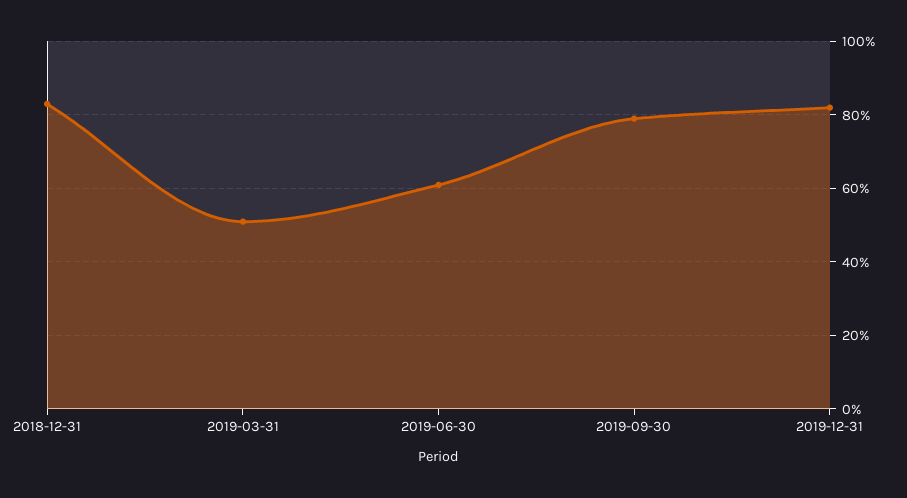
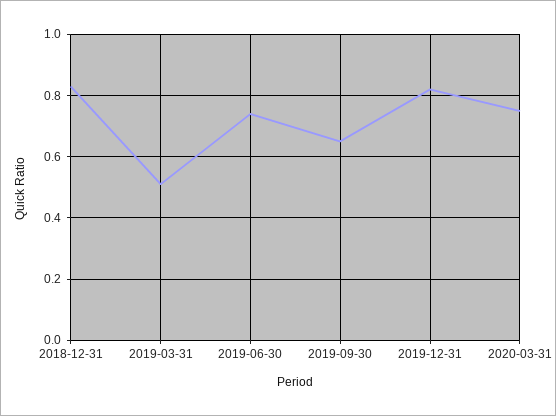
2019-06-30: 0.6 -> 0.75
2019-09-30: 0.8 -> 0.65
2020-03-31: none -> 0.75

